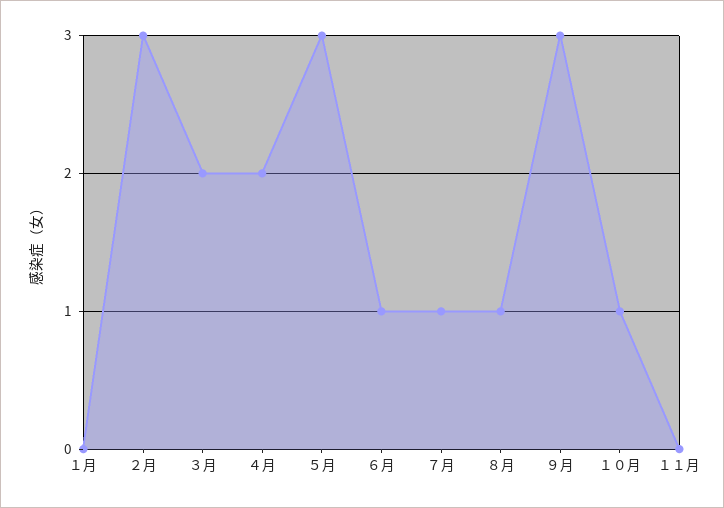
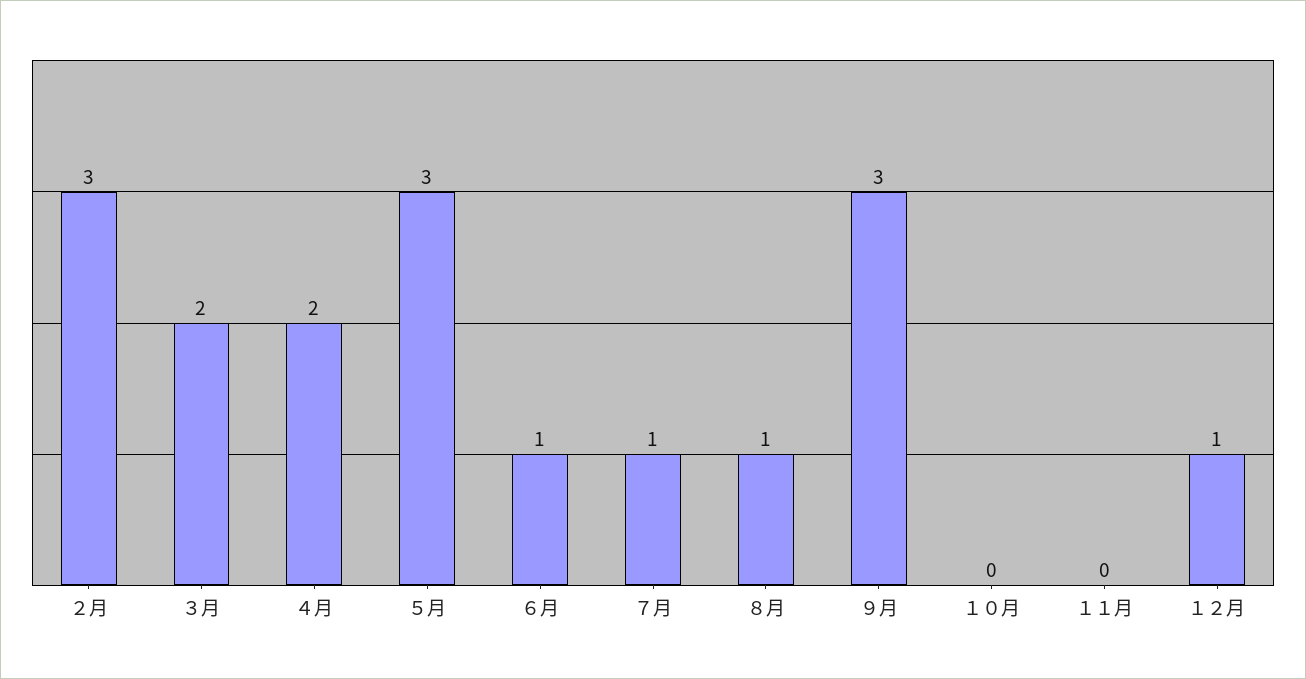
１月: 0 -> none
１０月: 1 -> 0
１２月: none -> 1

